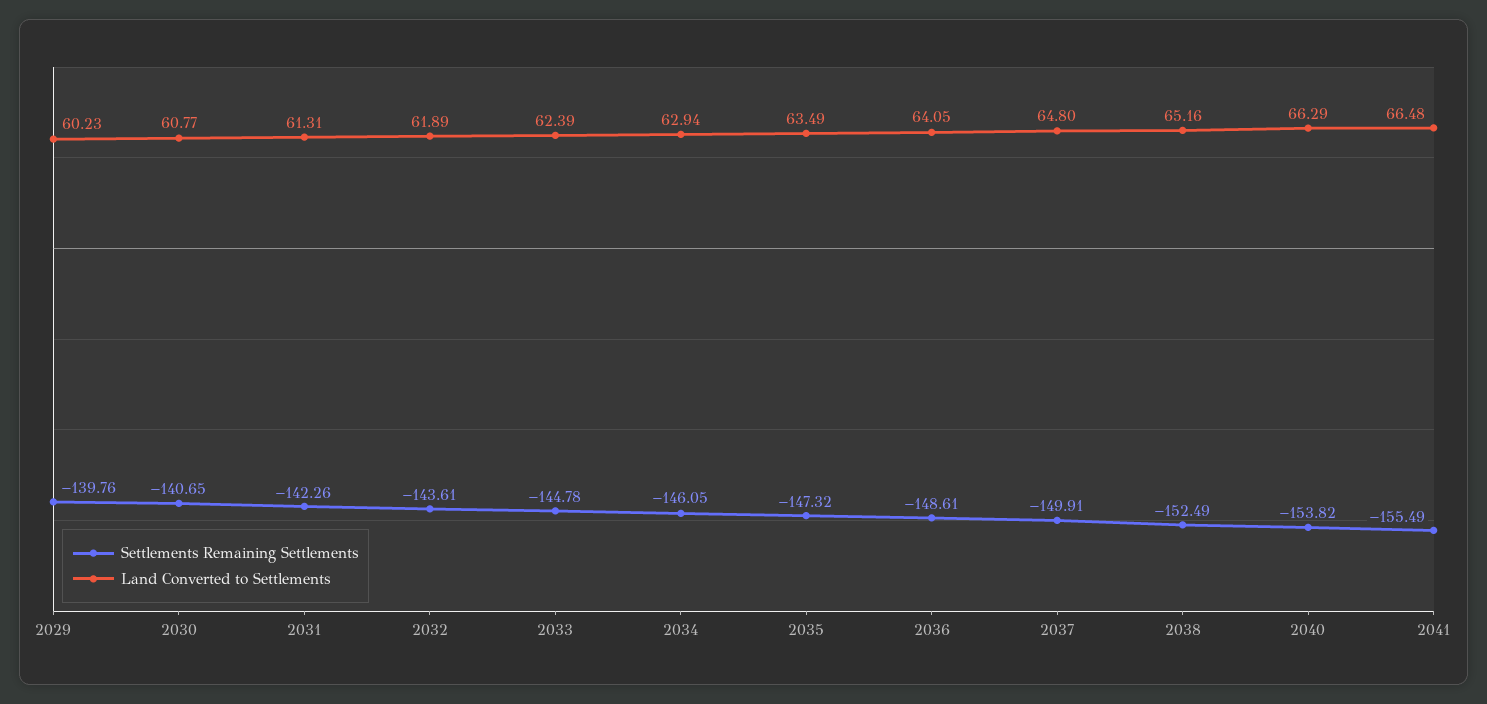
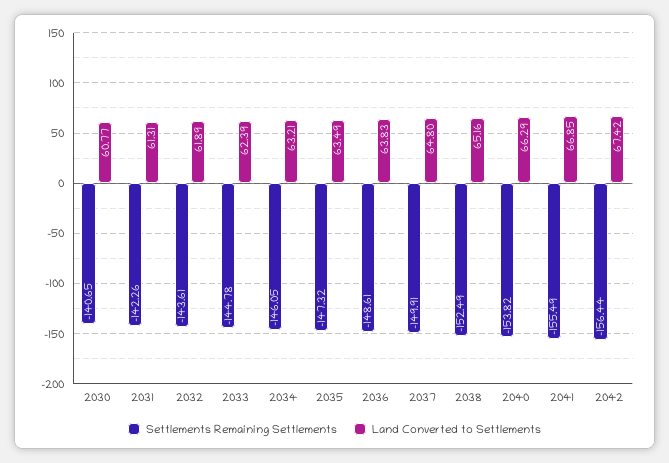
Settlements Remaining Settlements, 2029: -139.76 -> none
Land Converted to Settlements, 2029: 60.23 -> none
Land Converted to Settlements, 2034: 62.94 -> 63.21
Land Converted to Settlements, 2036: 64.05 -> 63.83
Land Converted to Settlements, 2041: 66.48 -> 66.85
Settlements Remaining Settlements, 2042: none -> -156.44
Land Converted to Settlements, 2042: none -> 67.42

